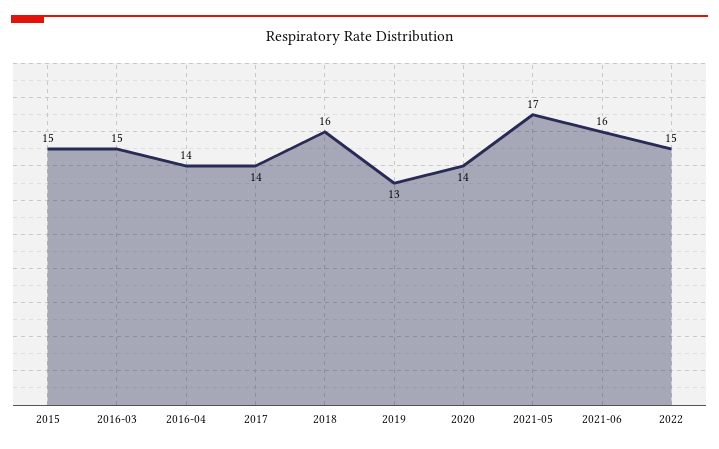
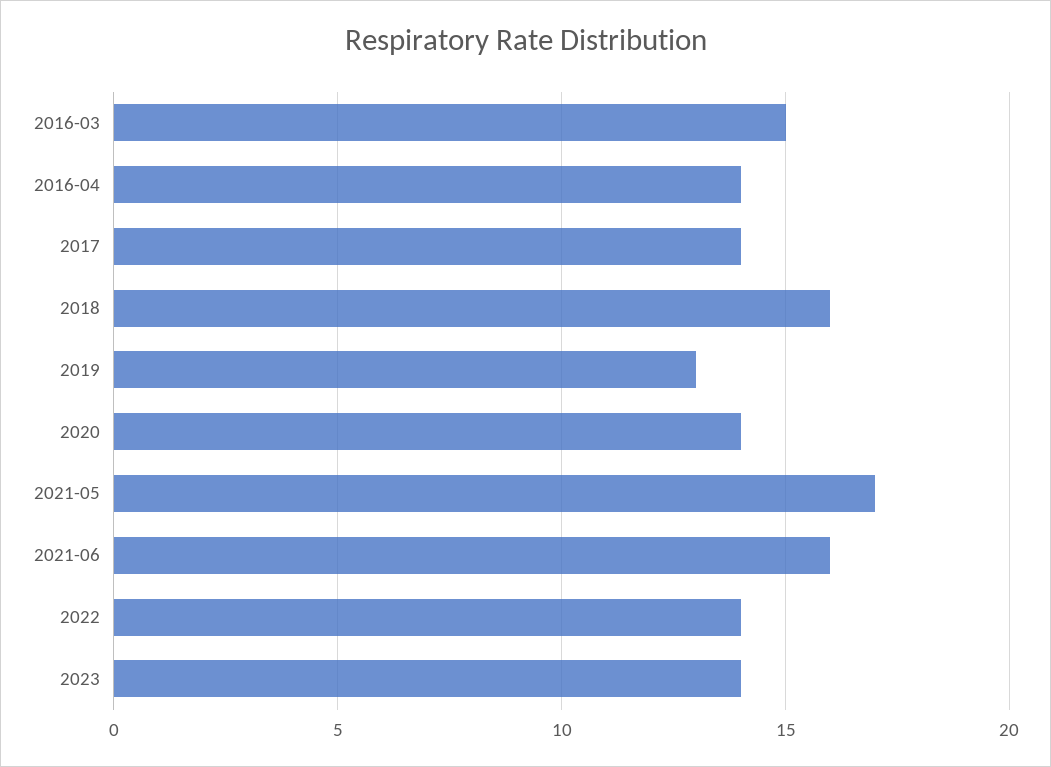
2015: 15 -> none
2022: 15 -> 14
2023: none -> 14

